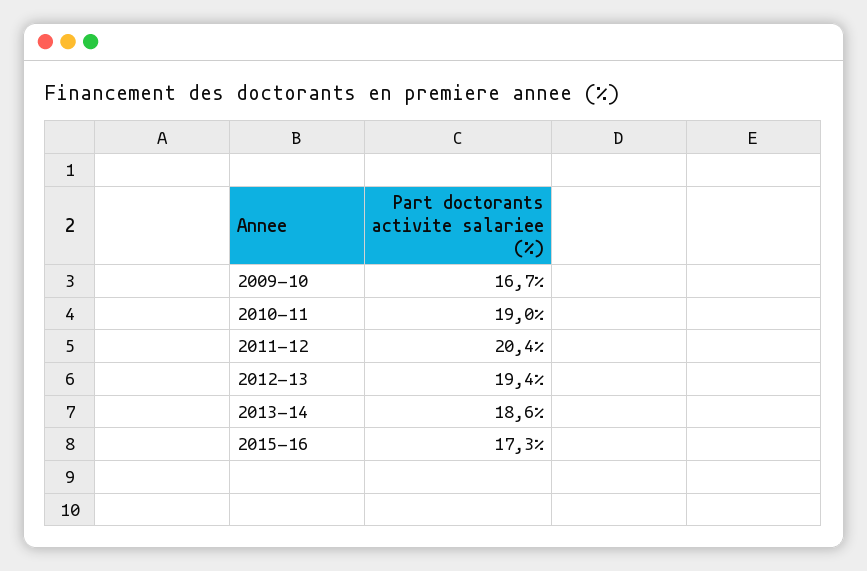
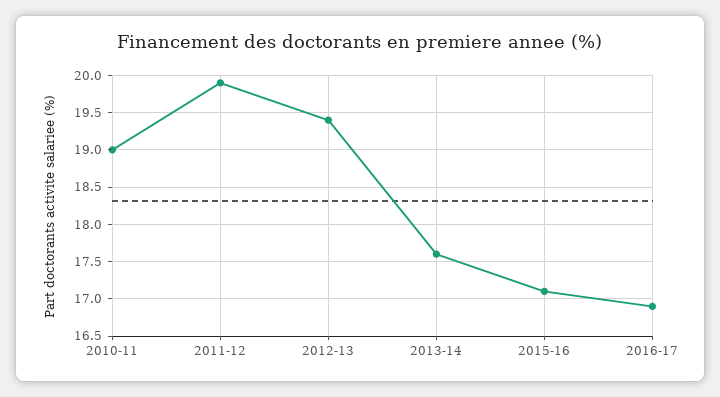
2009-10: 16.7 -> none
2011-12: 20.4 -> 19.9
2013-14: 18.6 -> 17.6
2015-16: 17.3 -> 17.1
2016-17: none -> 16.9

